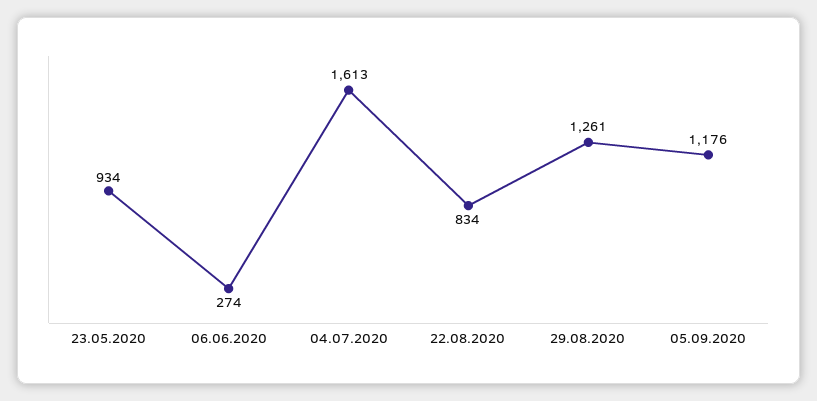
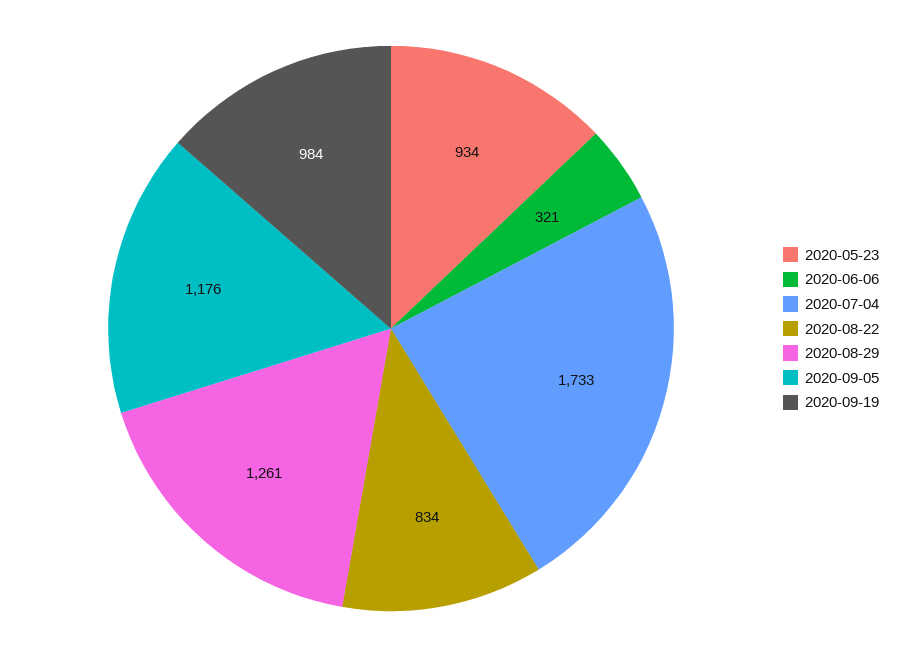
06.06.2020: 274 -> 321
04.07.2020: 1613 -> 1733
2020-09-19: none -> 984

